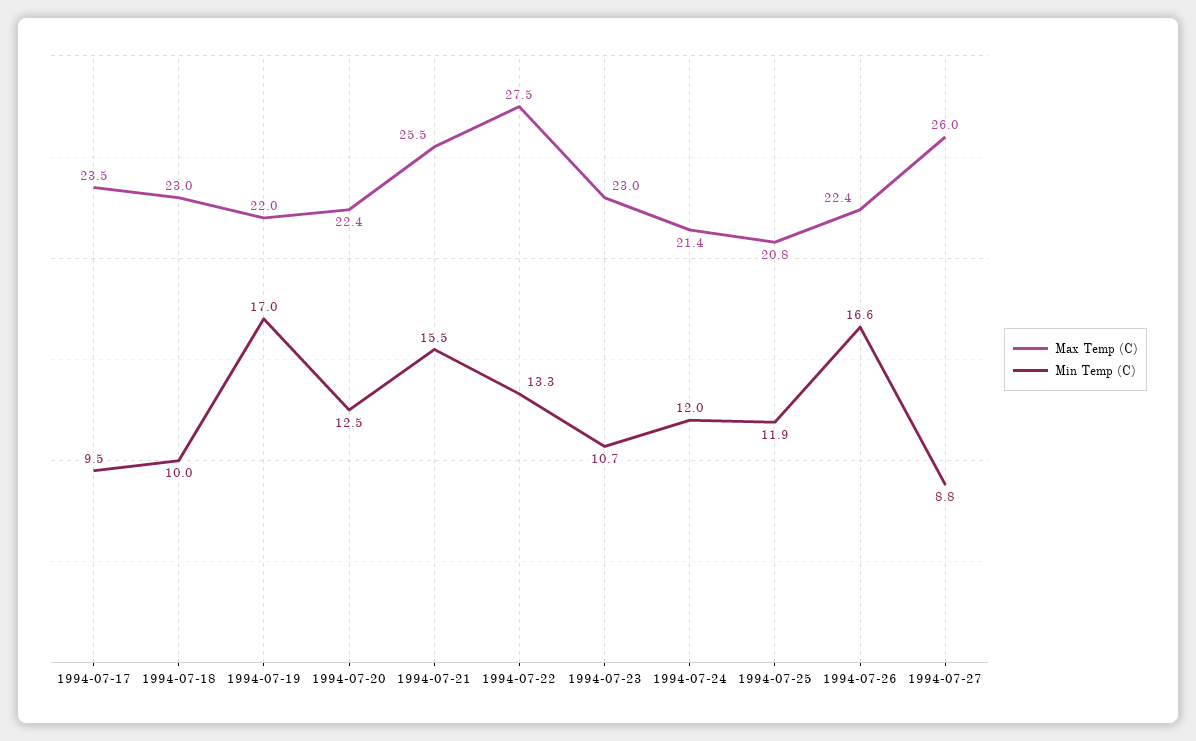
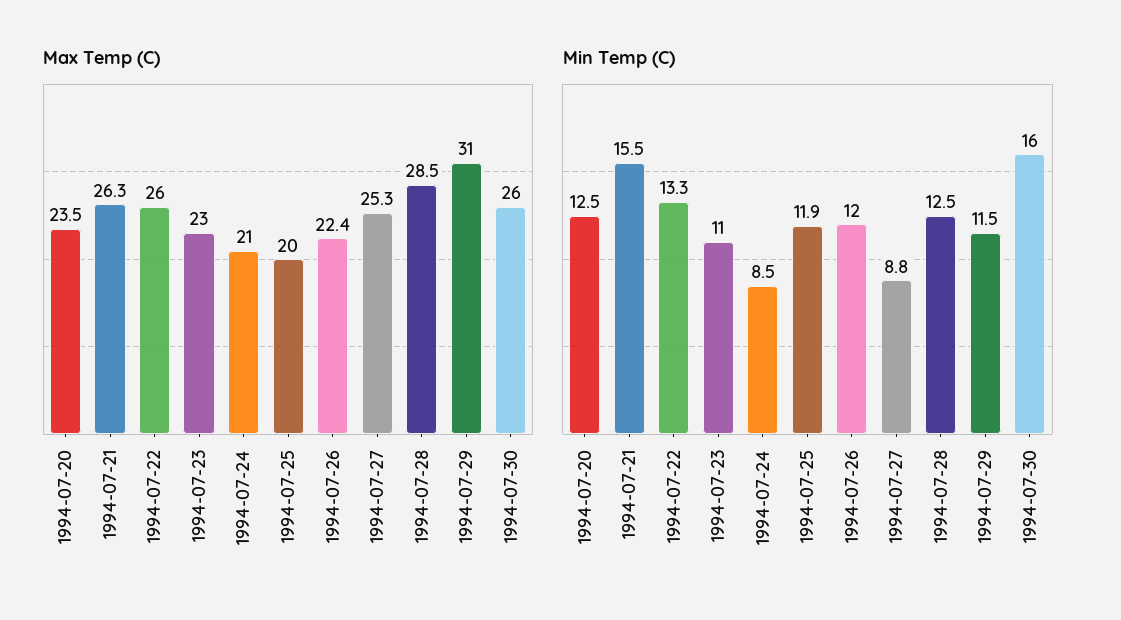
Max Temp (C), 1994-07-17: 23.5 -> none
Min Temp (C), 1994-07-17: 9.5 -> none
Max Temp (C), 1994-07-18: 23 -> none
Min Temp (C), 1994-07-18: 10 -> none
Max Temp (C), 1994-07-19: 22 -> none
Min Temp (C), 1994-07-19: 17 -> none
Max Temp (C), 1994-07-20: 22.4 -> 23.5
Max Temp (C), 1994-07-21: 25.5 -> 26.3
Max Temp (C), 1994-07-22: 27.5 -> 26
Min Temp (C), 1994-07-23: 10.7 -> 11
Max Temp (C), 1994-07-24: 21.4 -> 21
Min Temp (C), 1994-07-24: 12 -> 8.5
Max Temp (C), 1994-07-25: 20.8 -> 20
Min Temp (C), 1994-07-26: 16.6 -> 12
Max Temp (C), 1994-07-27: 26 -> 25.3
Max Temp (C), 1994-07-28: none -> 28.5
Max Temp (C), 1994-07-29: none -> 31
Max Temp (C), 1994-07-30: none -> 26
Min Temp (C), 1994-07-28: none -> 12.5
Min Temp (C), 1994-07-29: none -> 11.5
Min Temp (C), 1994-07-30: none -> 16

